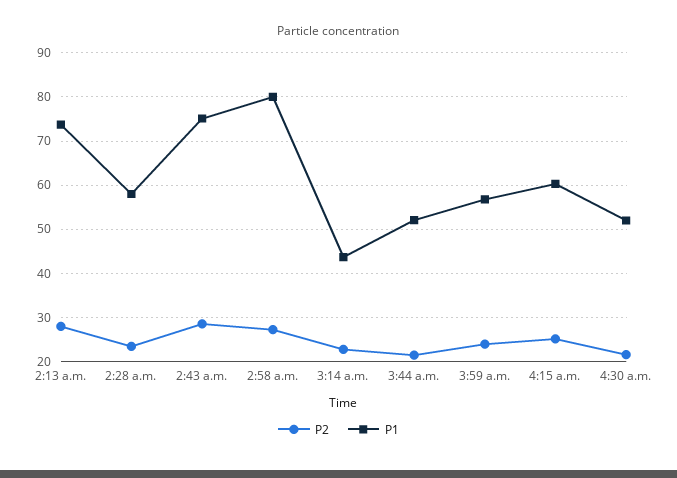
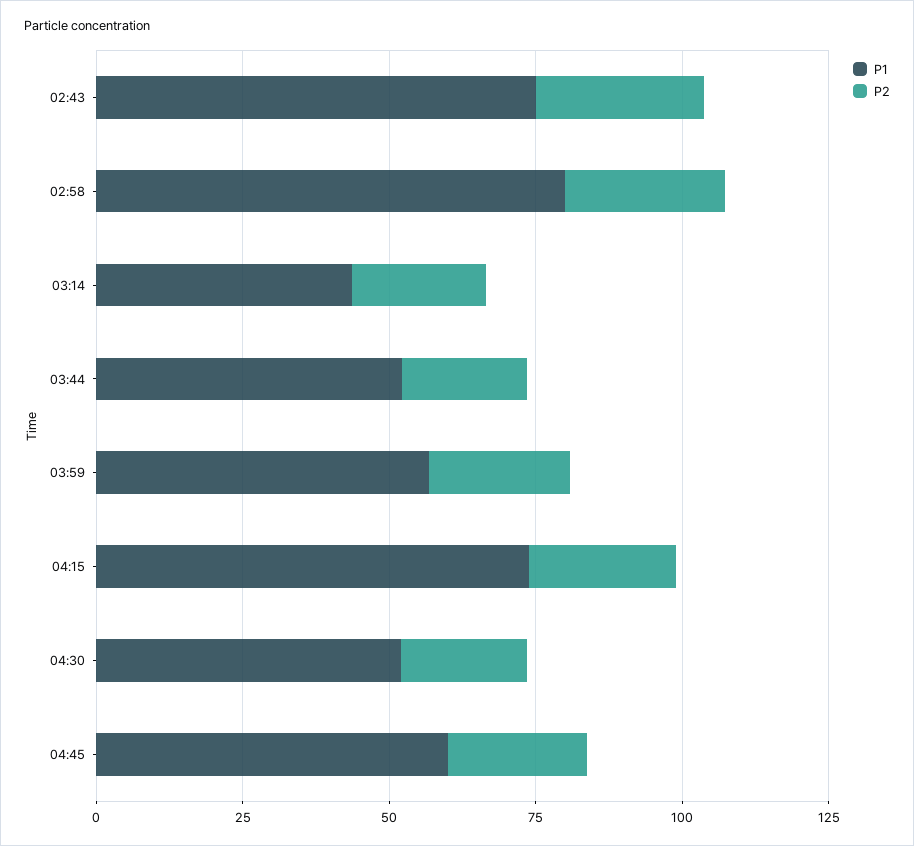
P2, 2:13 a.m.: 28 -> none
P1, 2:13 a.m.: 74 -> none
P2, 2:28 a.m.: 24 -> none
P1, 2:28 a.m.: 58 -> none
P1, 4:15 a.m.: 60 -> 75
P1, 04:45: none -> 60
P2, 04:45: none -> 25

